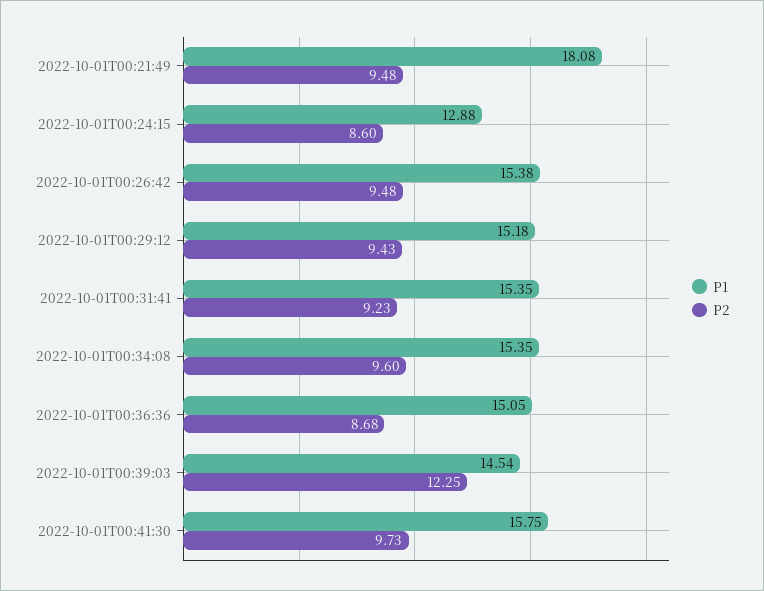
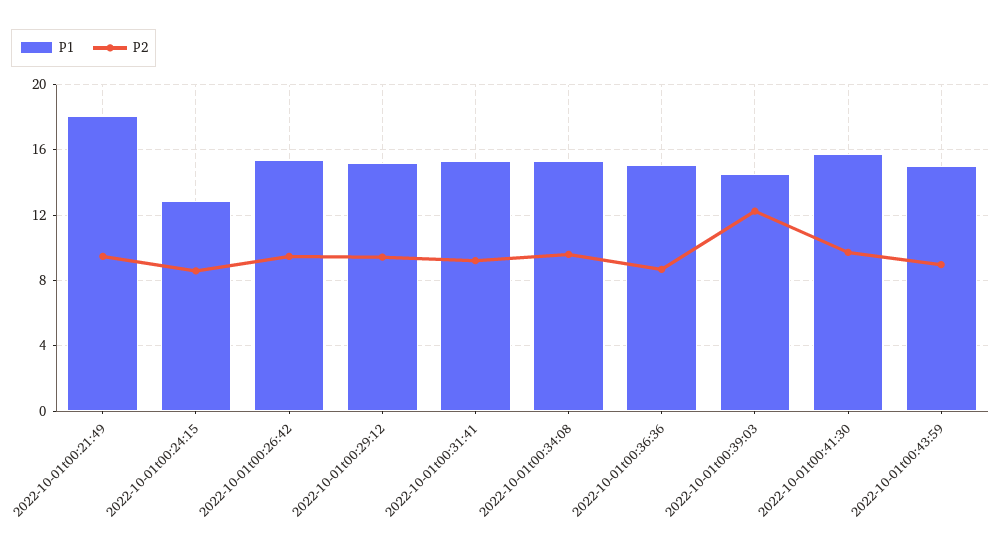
P1, 2022-10-01t00:43:59: none -> 15
P2, 2022-10-01t00:43:59: none -> 9

